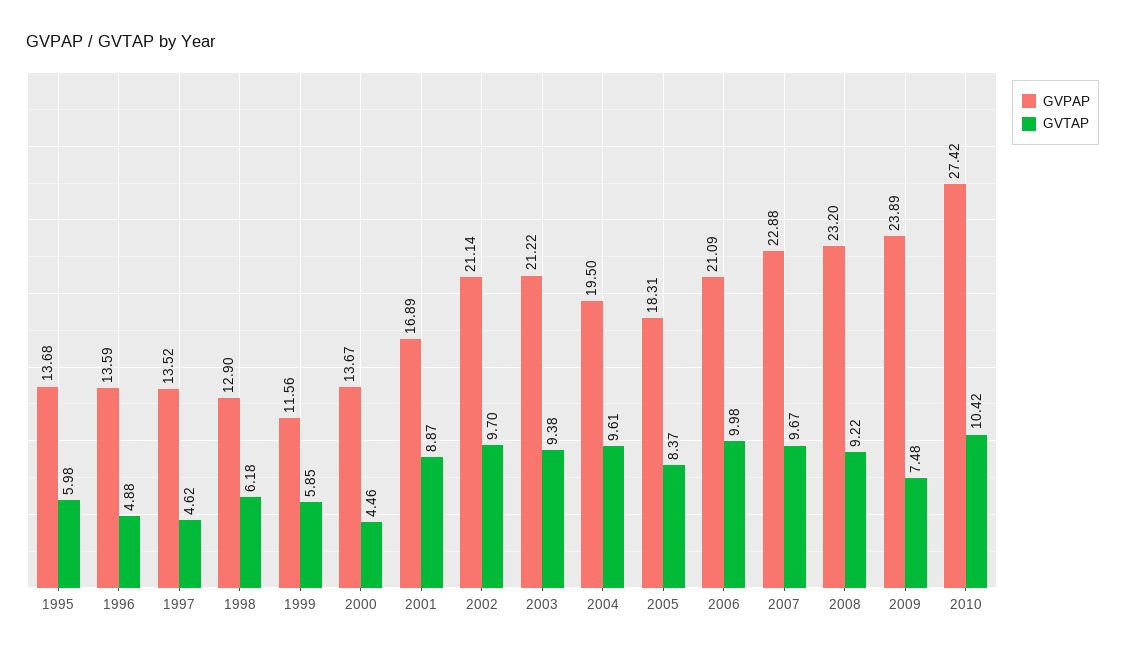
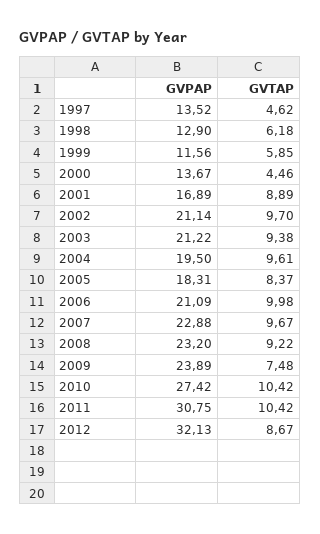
GVPAP, 1995: 13.68 -> none
GVTAP, 1995: 5.98 -> none
GVPAP, 1996: 13.59 -> none
GVTAP, 1996: 4.88 -> none
GVTAP, 2001: 8.87 -> 8.89
GVPAP, 2011: none -> 30.75
GVTAP, 2011: none -> 10.42
GVPAP, 2012: none -> 32.13
GVTAP, 2012: none -> 8.67

